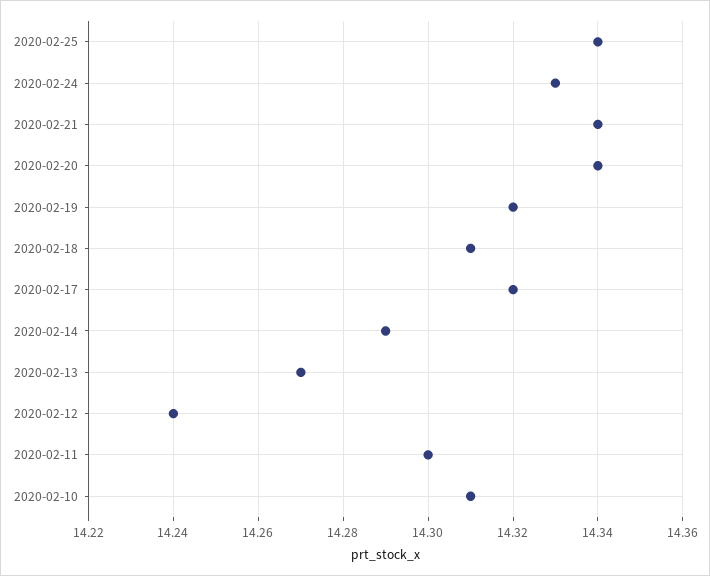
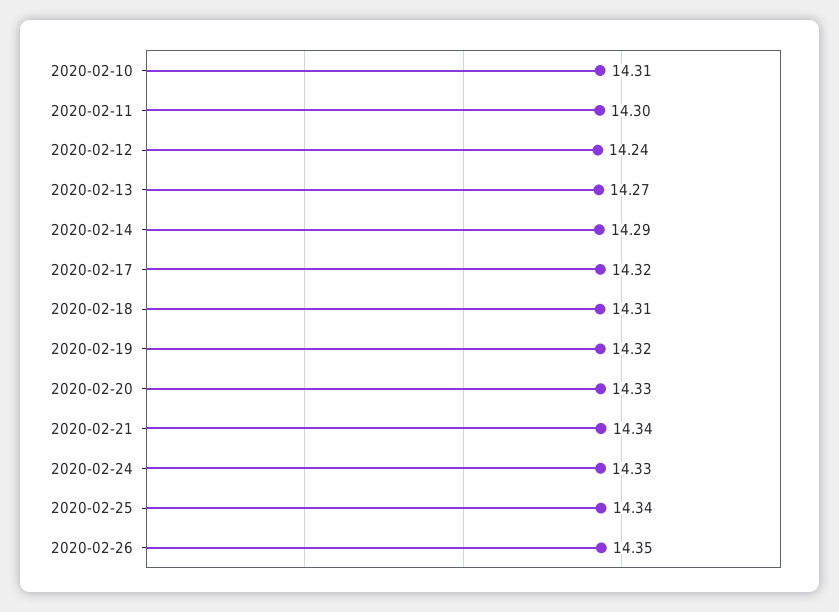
2020-02-20: 14.34 -> 14.33
2020-02-26: none -> 14.35

